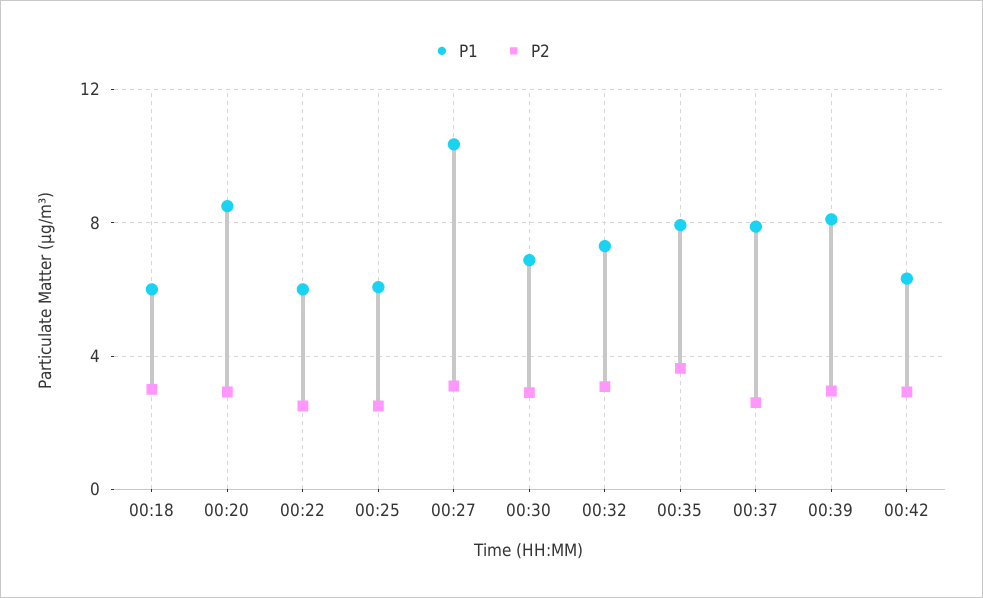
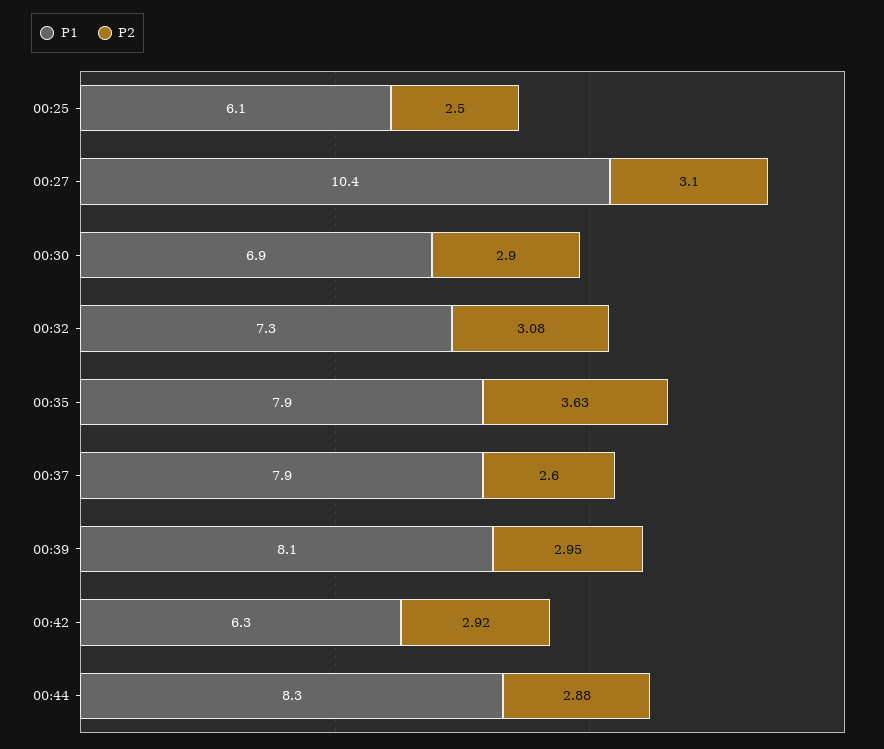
P1, 00:18: 6 -> none
P2, 00:18: 3 -> none
P1, 00:20: 8.5 -> none
P2, 00:20: 3 -> none
P1, 00:22: 6 -> none
P2, 00:22: 2.5 -> none
P1, 00:44: none -> 8.3
P2, 00:44: none -> 2.88

